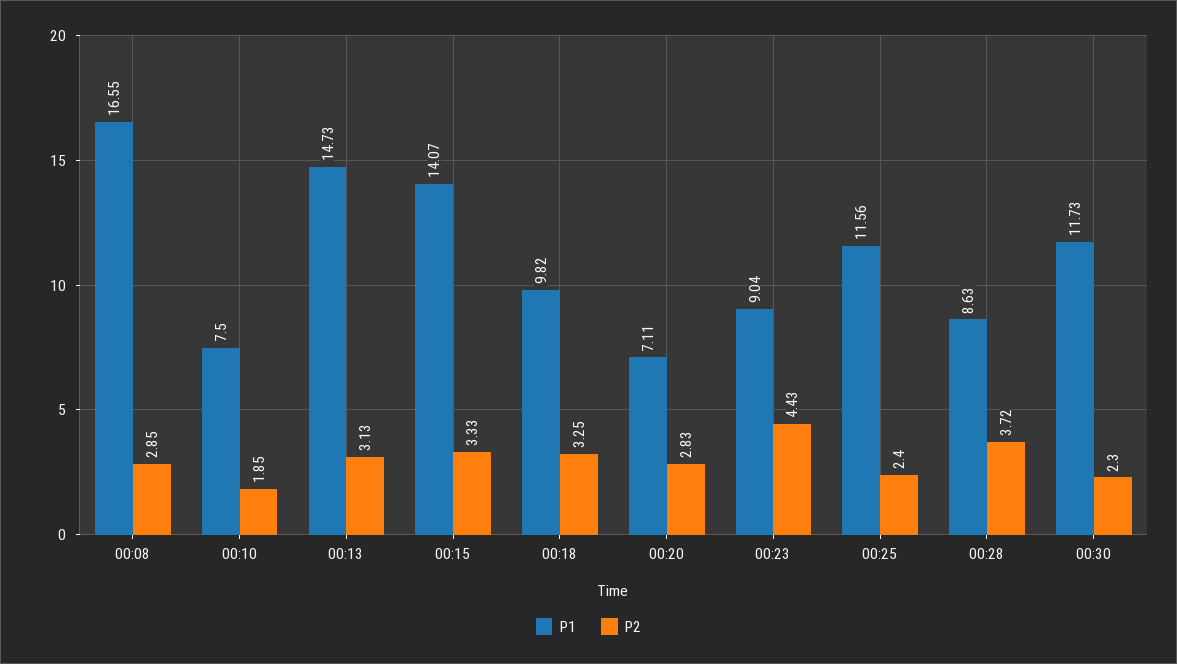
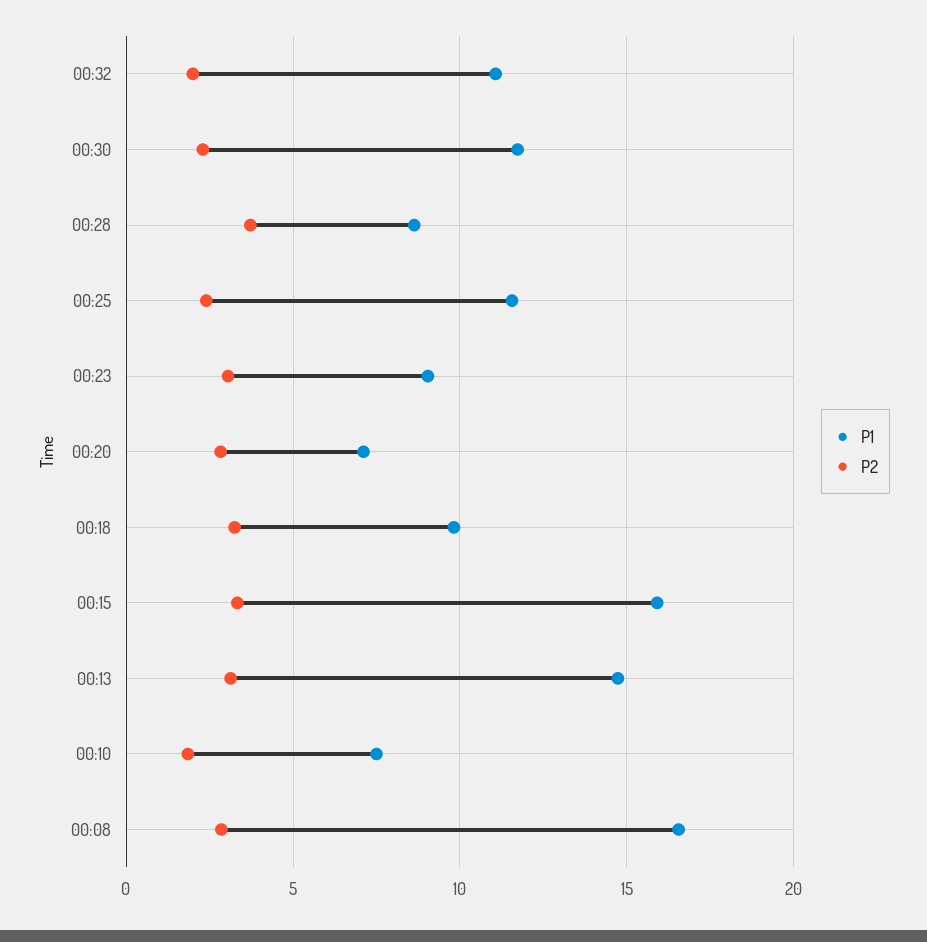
P1, 00:15: 14.07 -> 16
P2, 00:23: 4.43 -> 3
P1, 00:32: none -> 11
P2, 00:32: none -> 2

